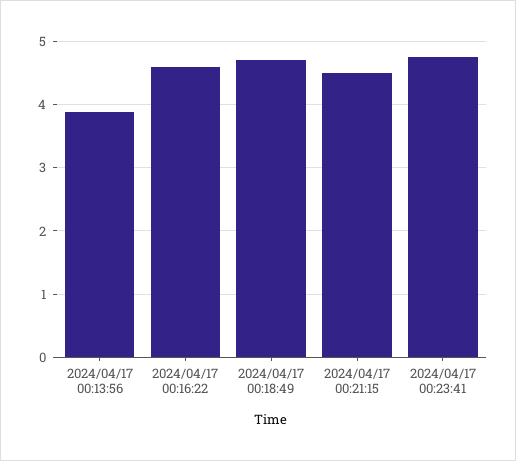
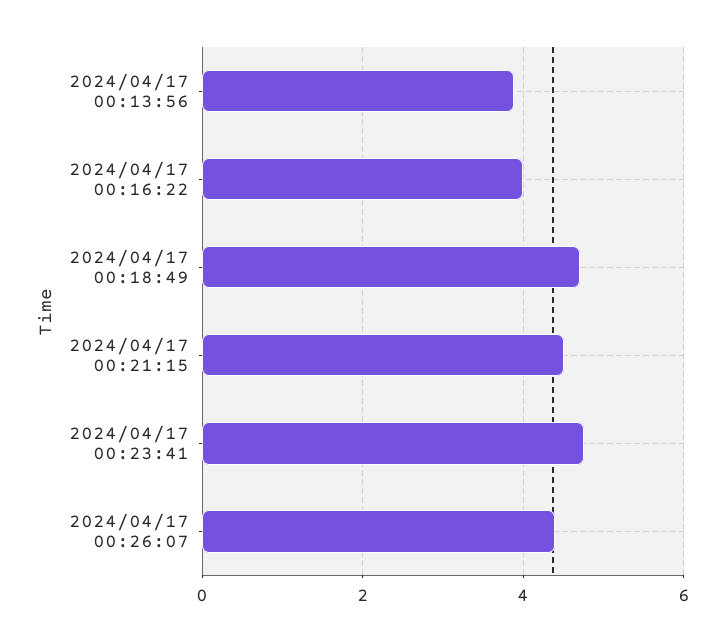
2024/04/17 00:16:22: 4.6 -> 4
2024/04/17 00:26:07: none -> 4.4

